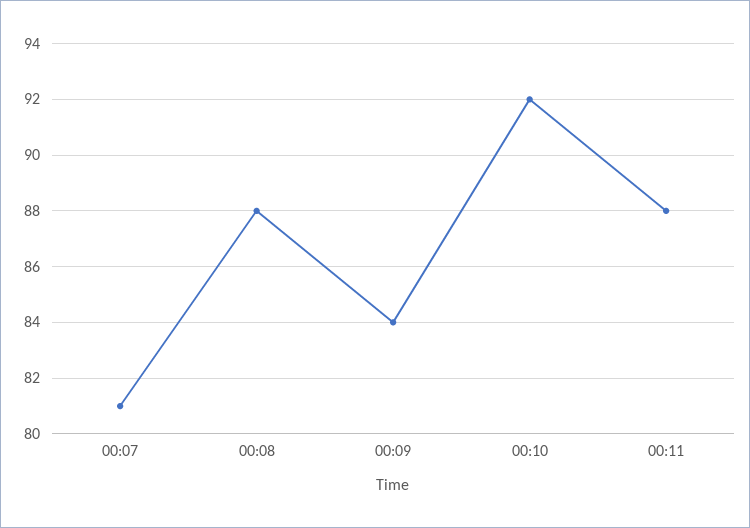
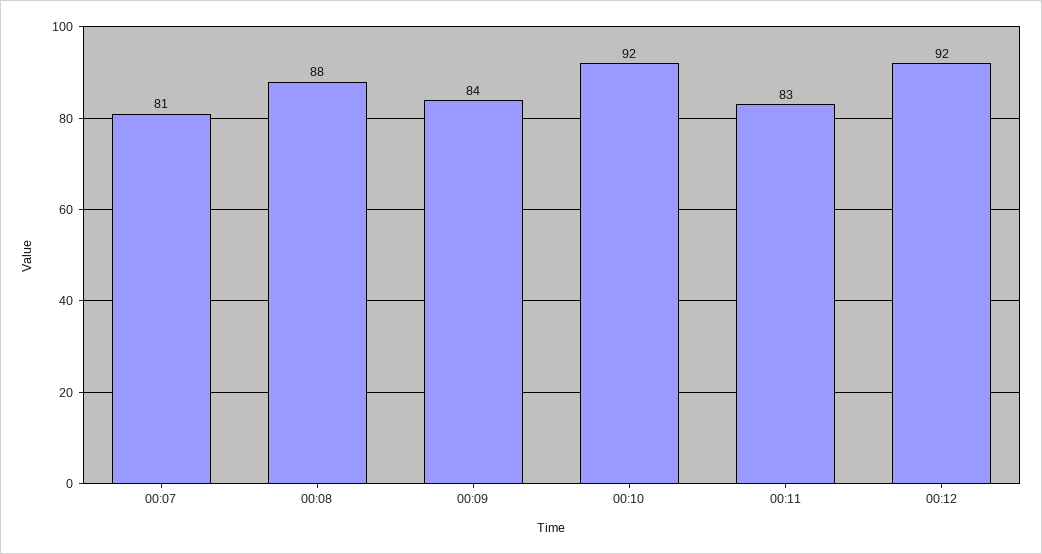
00:11: 88 -> 83
00:12: none -> 92

